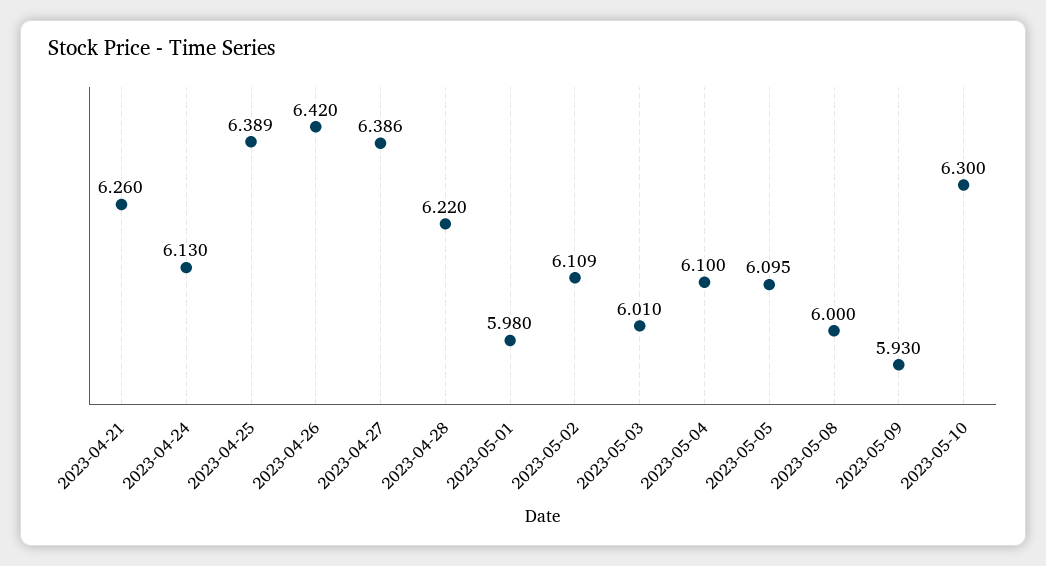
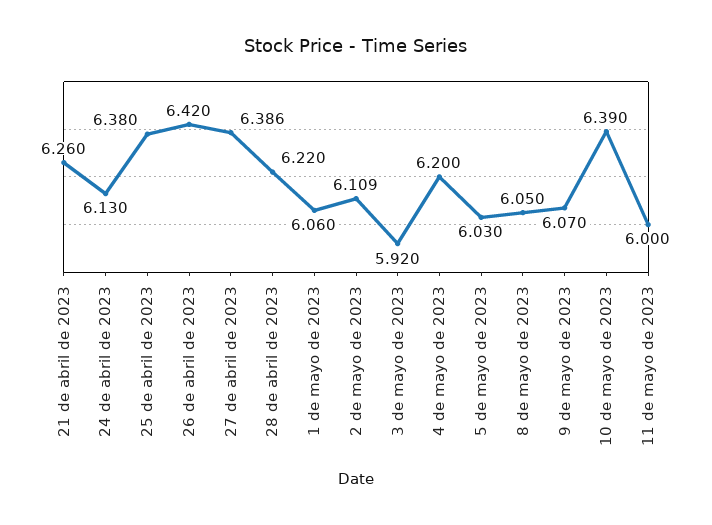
2023-04-25: 6.389 -> 6.38
2023-05-01: 5.98 -> 6.06
2023-05-03: 6.01 -> 5.92
2023-05-04: 6.1 -> 6.2
2023-05-05: 6.095 -> 6.03
2023-05-08: 6 -> 6.05
2023-05-09: 5.93 -> 6.07
2023-05-10: 6.3 -> 6.39
11 de mayo de 2023: none -> 6

